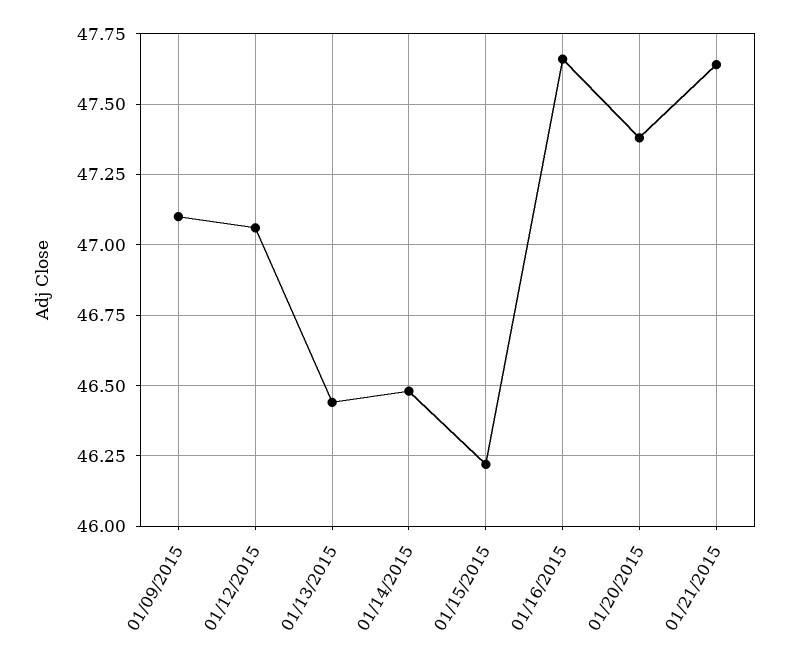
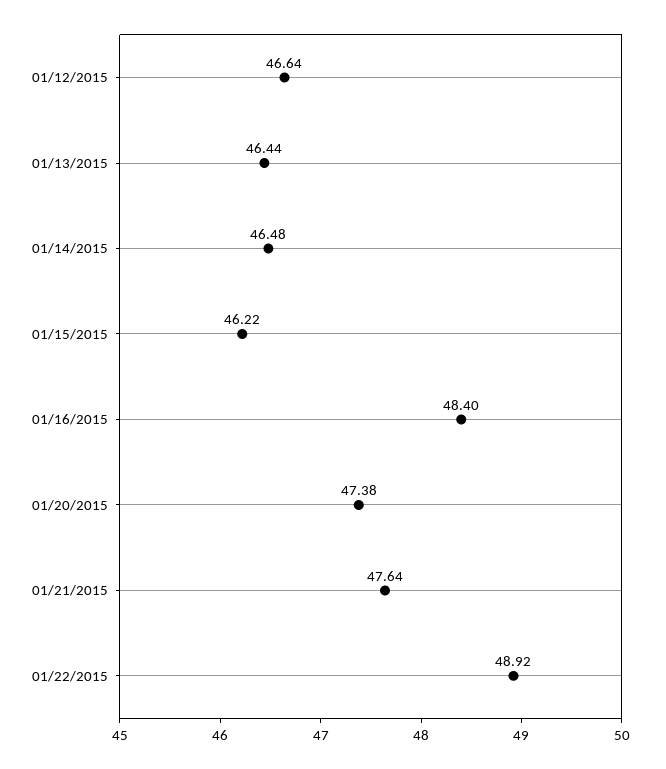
01/09/2015: 47.1 -> none
01/12/2015: 47.05 -> 46.64
01/16/2015: 47.65 -> 48.4
01/22/2015: none -> 48.92

